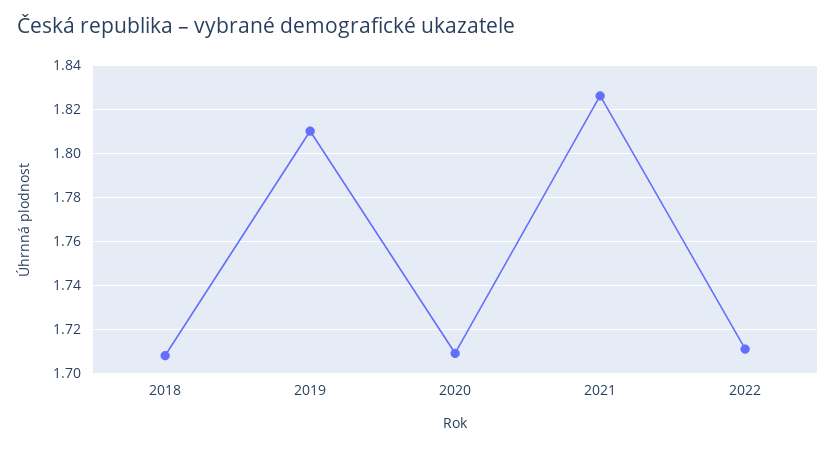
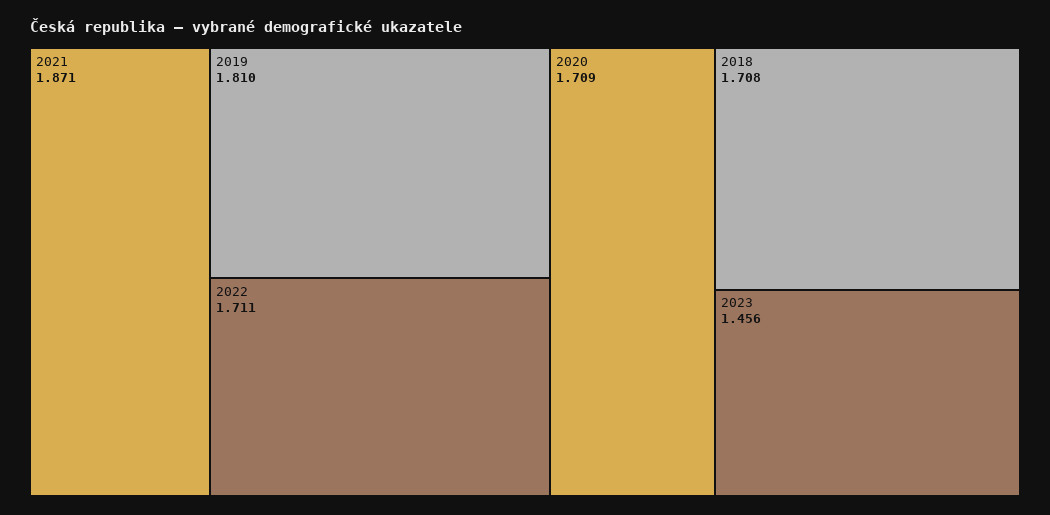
2021: 1.825 -> 1.871
2023: none -> 1.456

